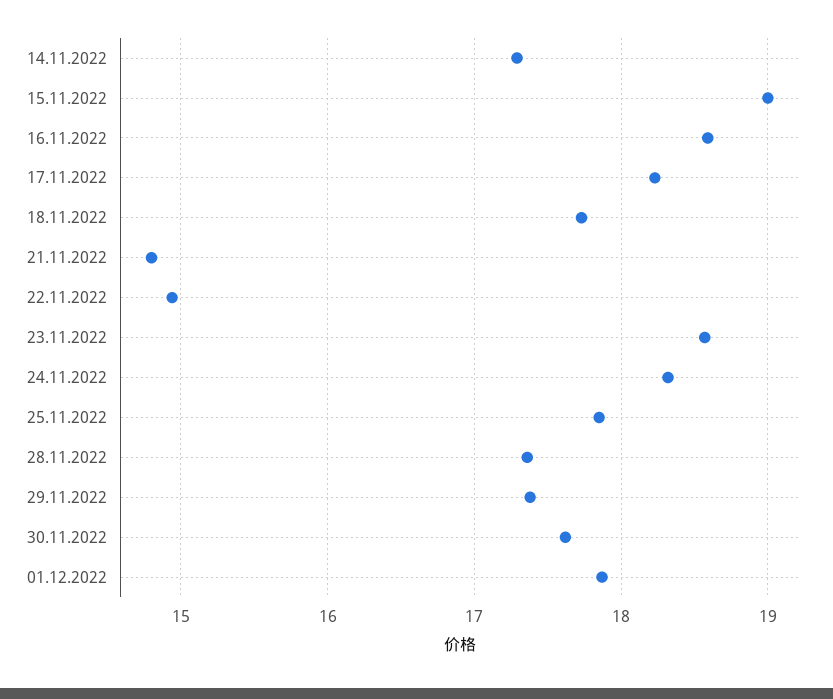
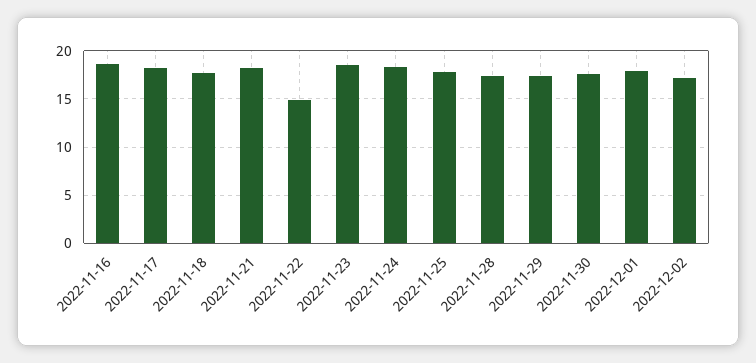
14.11.2022: 17.3 -> none
15.11.2022: 19 -> none
21.11.2022: 14.8 -> 18
2022-12-02: none -> 17

